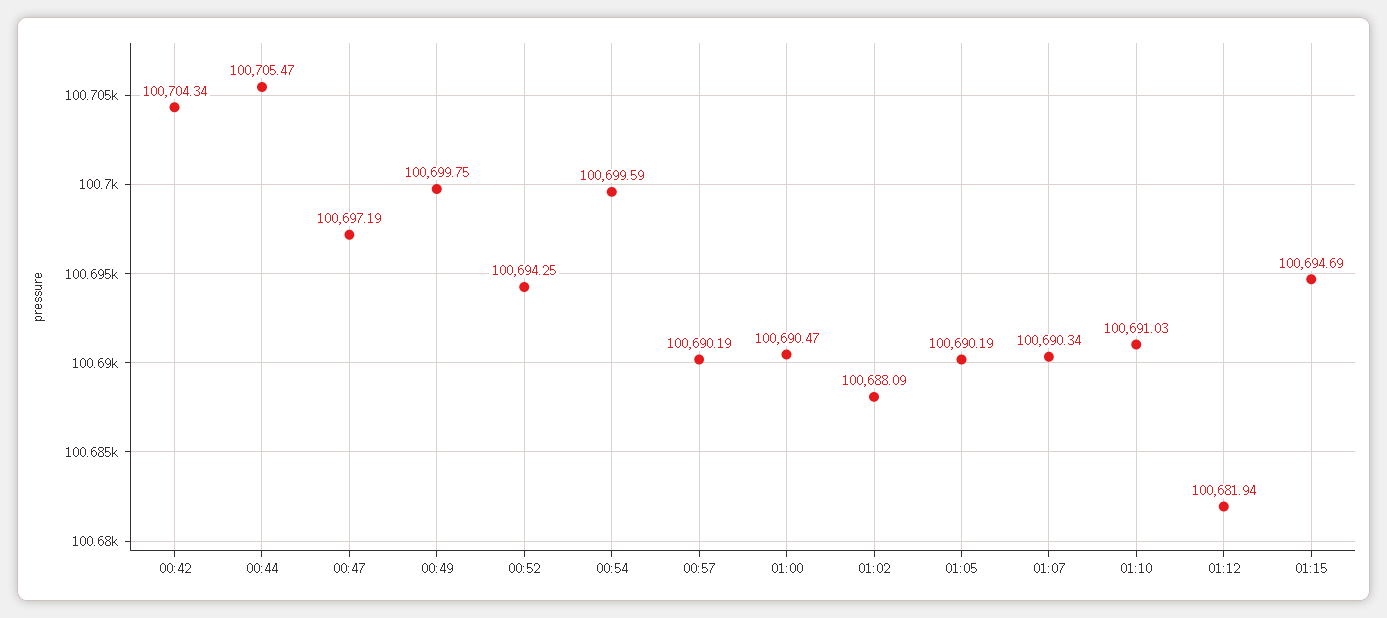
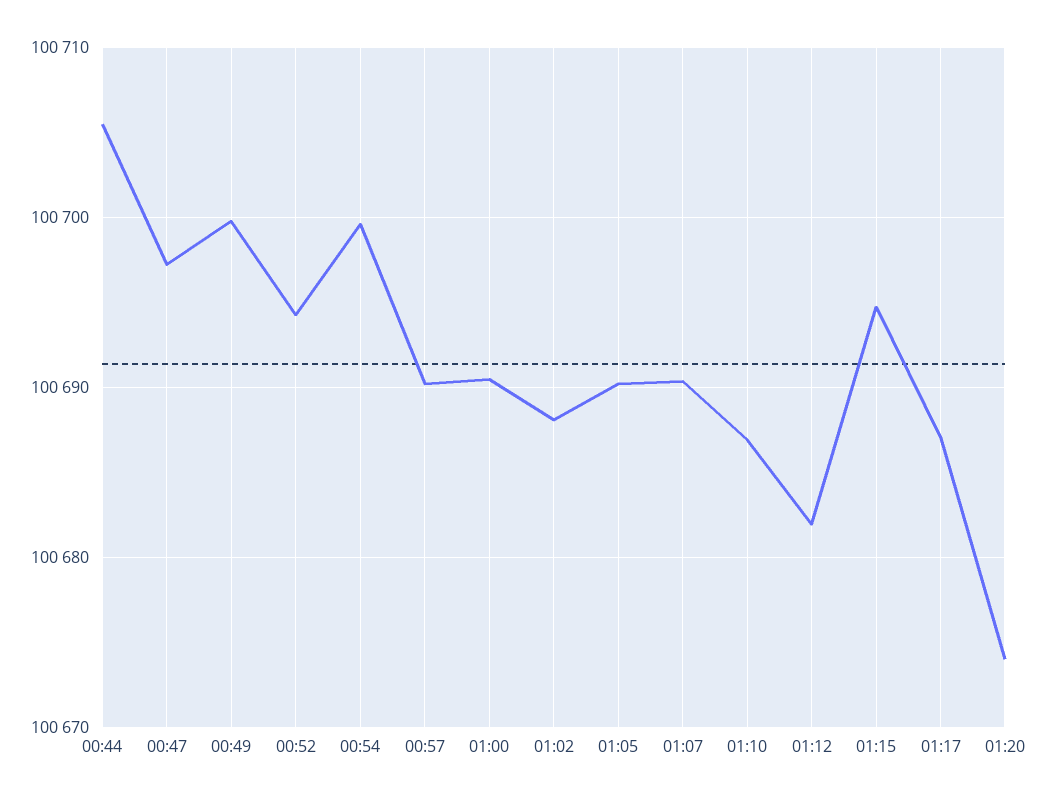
00:42: 100704.34 -> none
01:10: 100691.03 -> 100687
01:17: none -> 100687
01:20: none -> 100674

